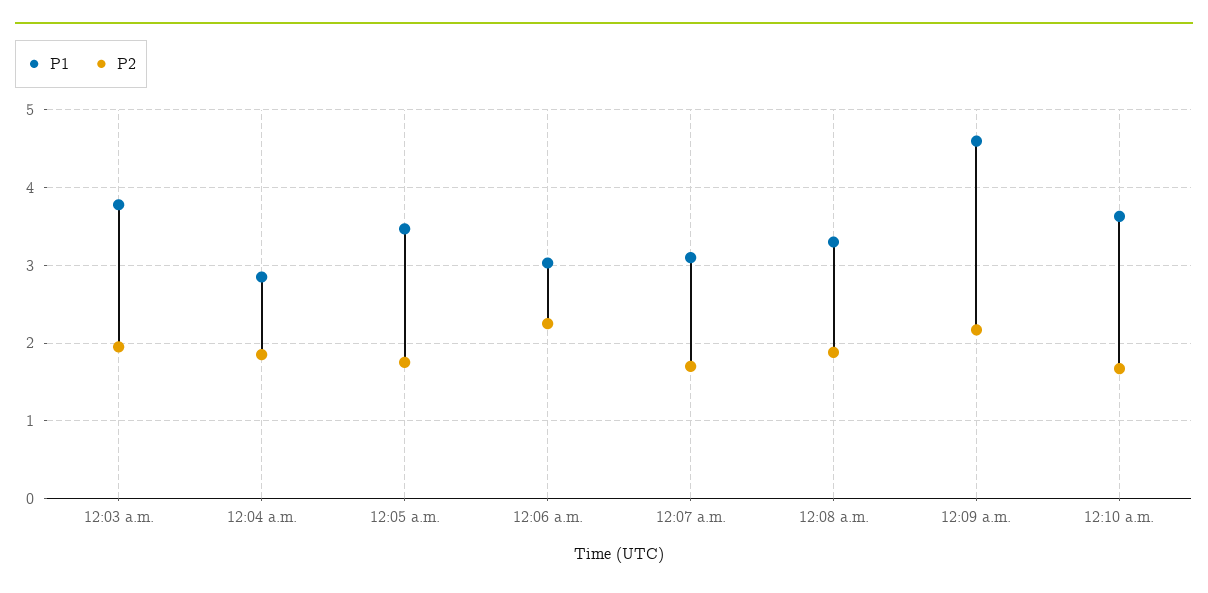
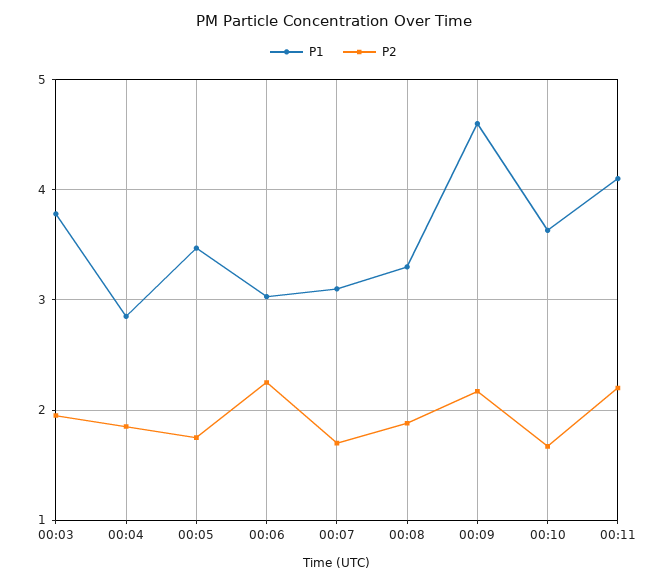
P1, 00:11: none -> 4.1
P2, 00:11: none -> 2.2

